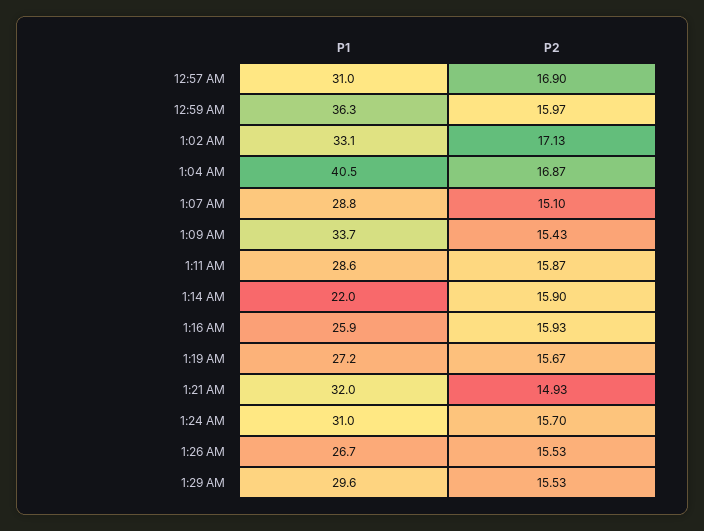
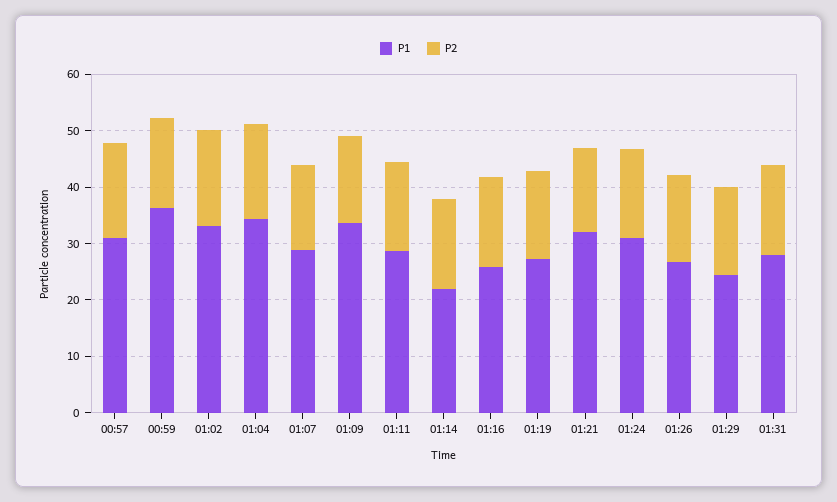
P1, 1:04 AM: 40.5 -> 34
P1, 1:29 AM: 29.6 -> 24
P1, 01:31: none -> 28
P2, 01:31: none -> 16

